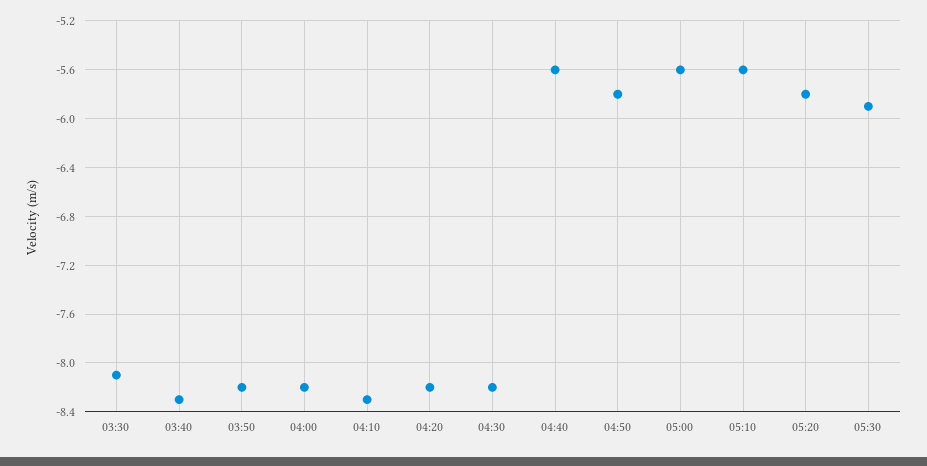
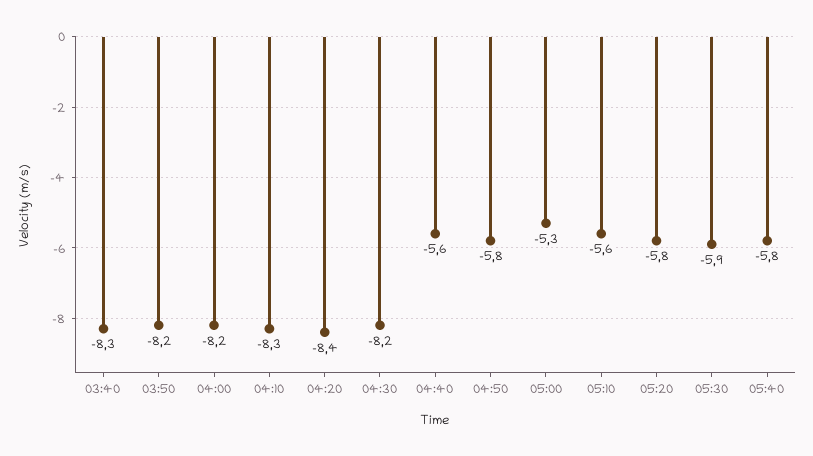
03:30: -8.1 -> none
04:20: -8.2 -> -8.4
05:00: -5.6 -> -5.3
05:40: none -> -5.8

